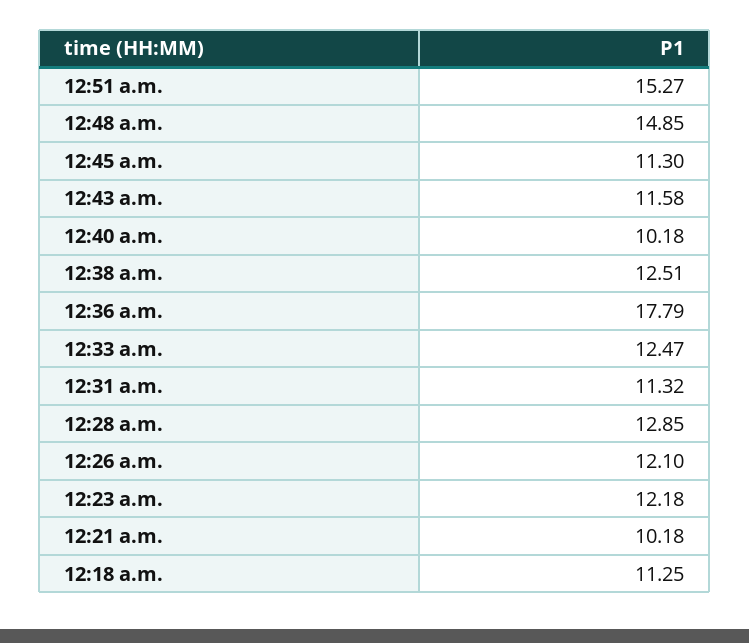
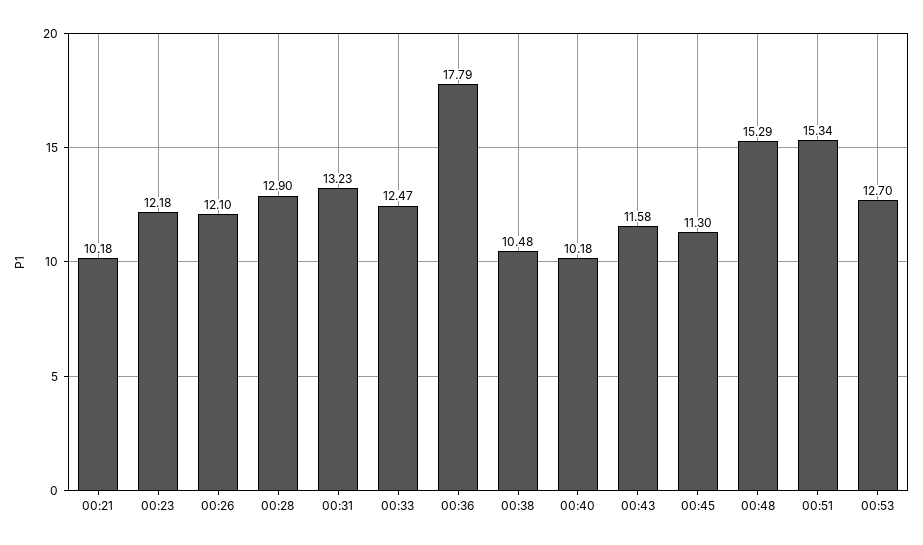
12:51 a.m.: 15.27 -> 15.34
12:48 a.m.: 14.85 -> 15.29
12:38 a.m.: 12.51 -> 10.48
12:31 a.m.: 11.32 -> 13.23
12:28 a.m.: 12.85 -> 12.9
12:18 a.m.: 11.25 -> none
00:53: none -> 12.7

